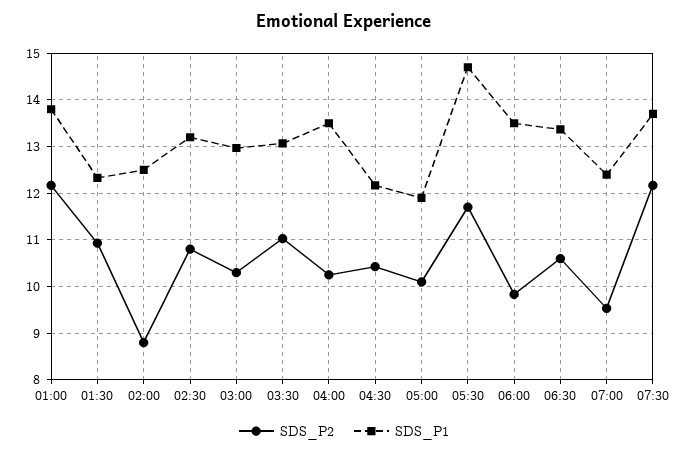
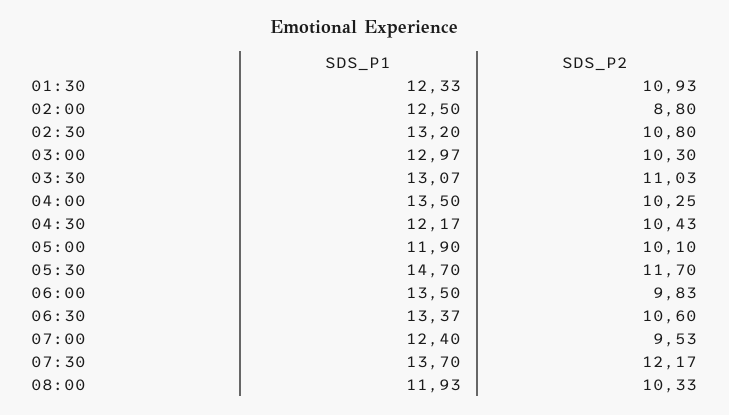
SDS_P2, 01:00: 12.2 -> none
SDS_P1, 01:00: 13.8 -> none
SDS_P1, 08:00: none -> 11.93
SDS_P2, 08:00: none -> 10.33

